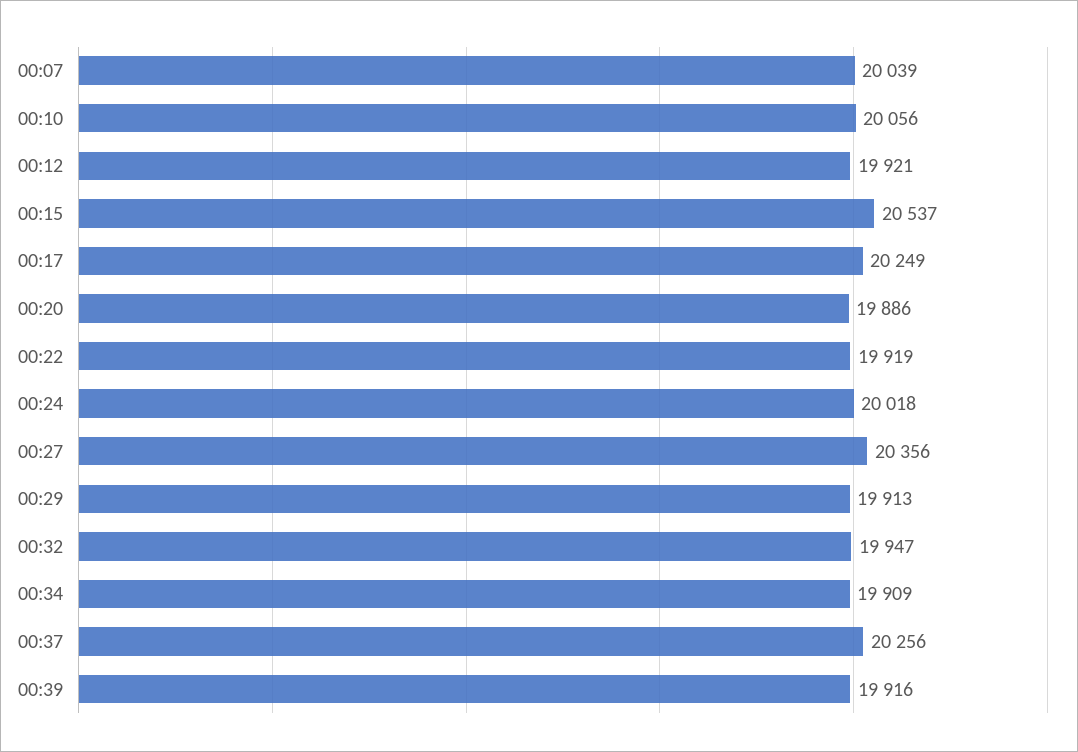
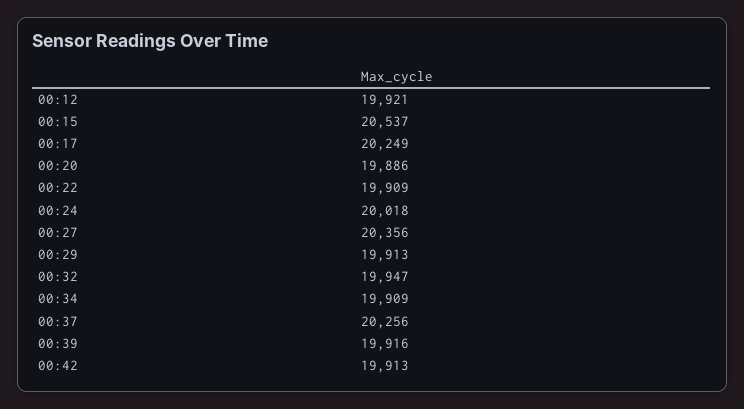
00:07: 20039 -> none
00:10: 20056 -> none
00:22: 19919 -> 19909
00:42: none -> 19913

